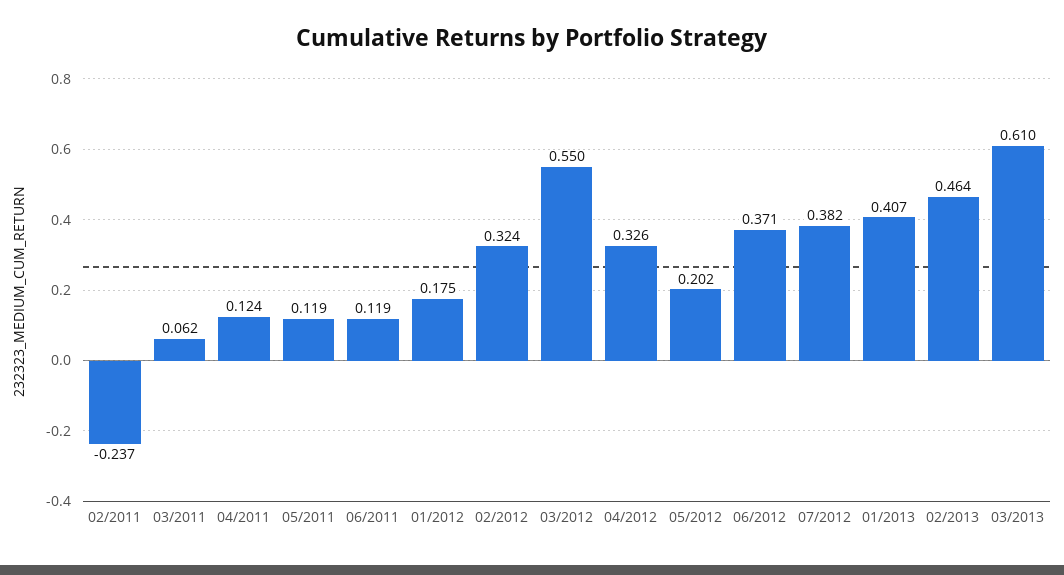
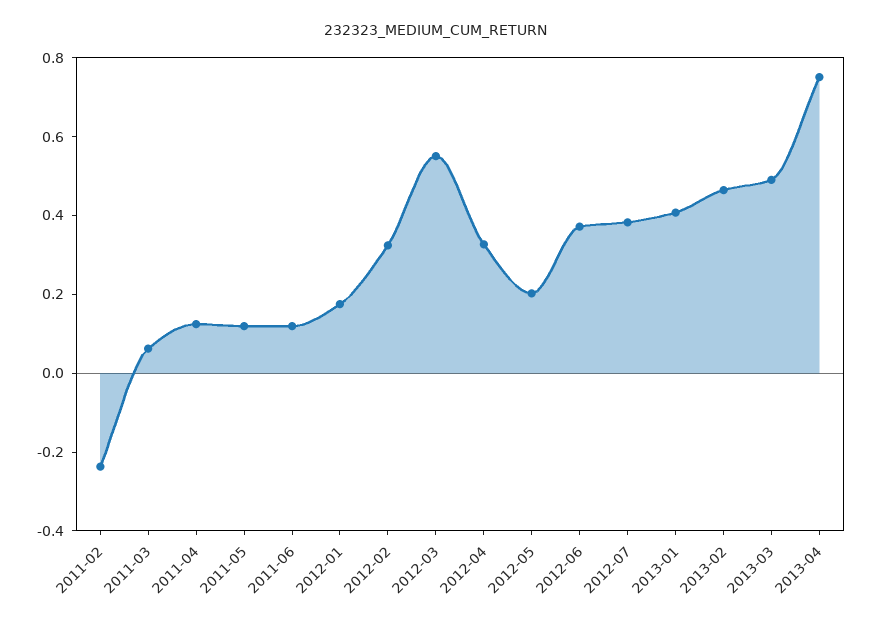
03/2013: 0.61 -> 0.5
2013-04: none -> 0.75

